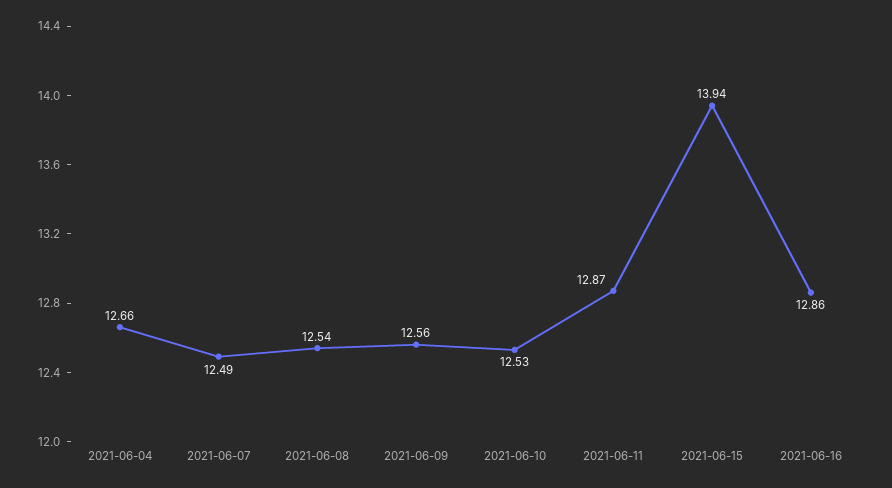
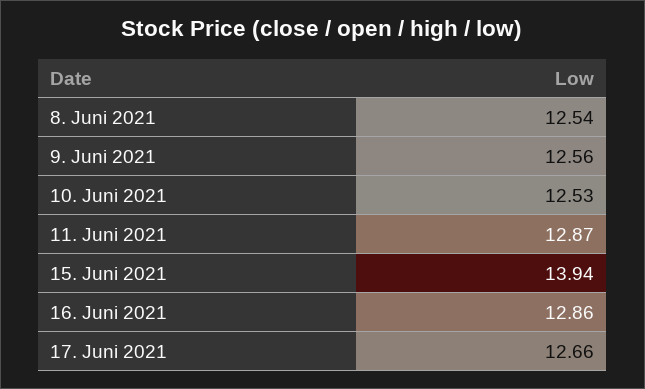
2021-06-04: 12.66 -> none
2021-06-07: 12.49 -> none
17. Juni 2021: none -> 12.66

